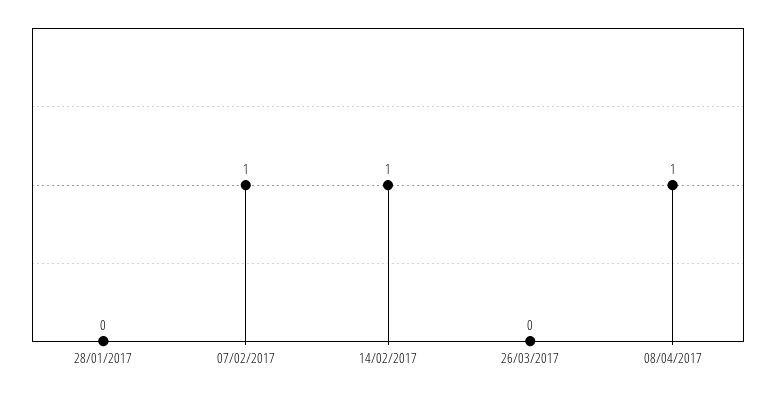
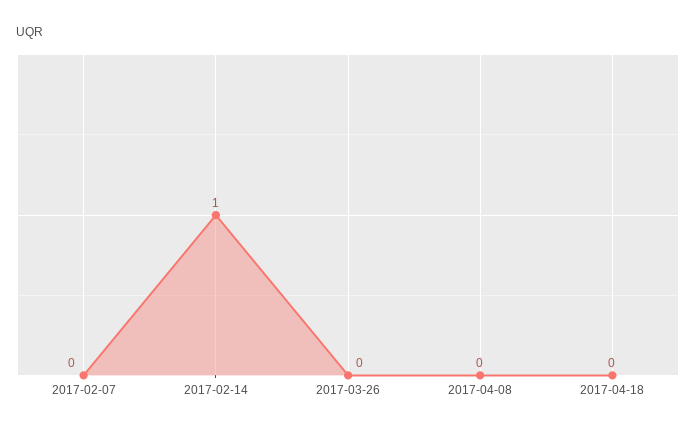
28/01/2017: 0 -> none
07/02/2017: 1 -> 0
08/04/2017: 1 -> 0
2017-04-18: none -> 0

